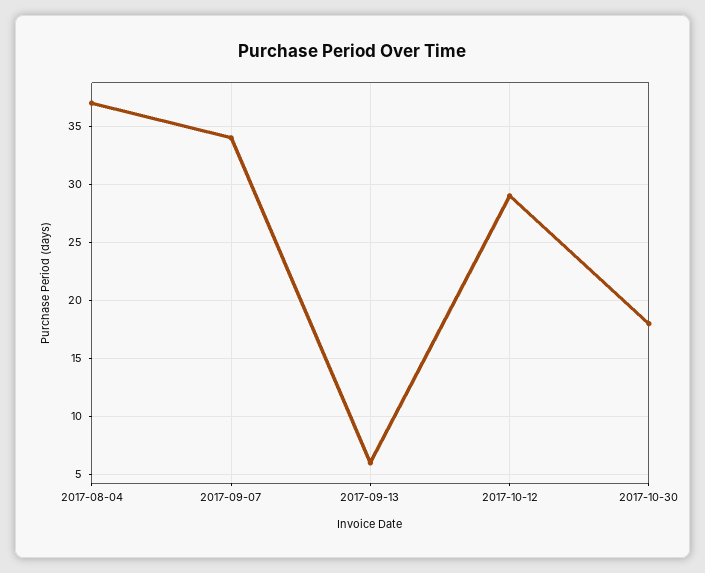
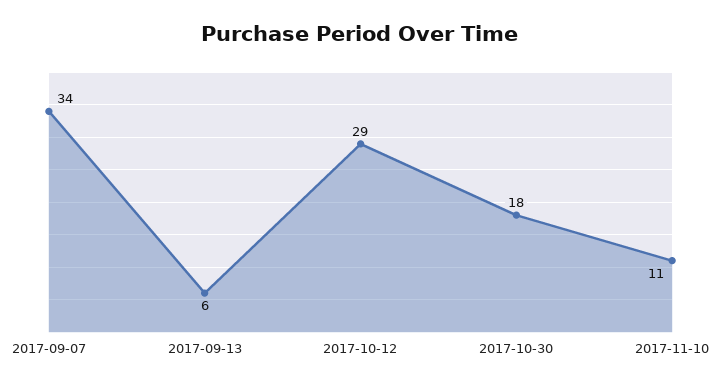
2017-08-04: 37 -> none
2017-11-10: none -> 11

